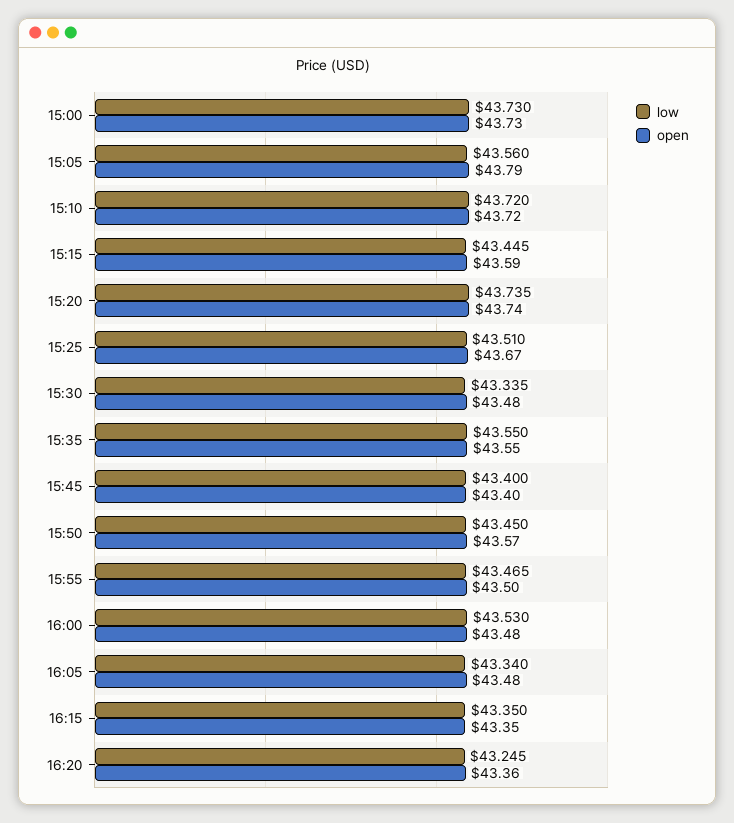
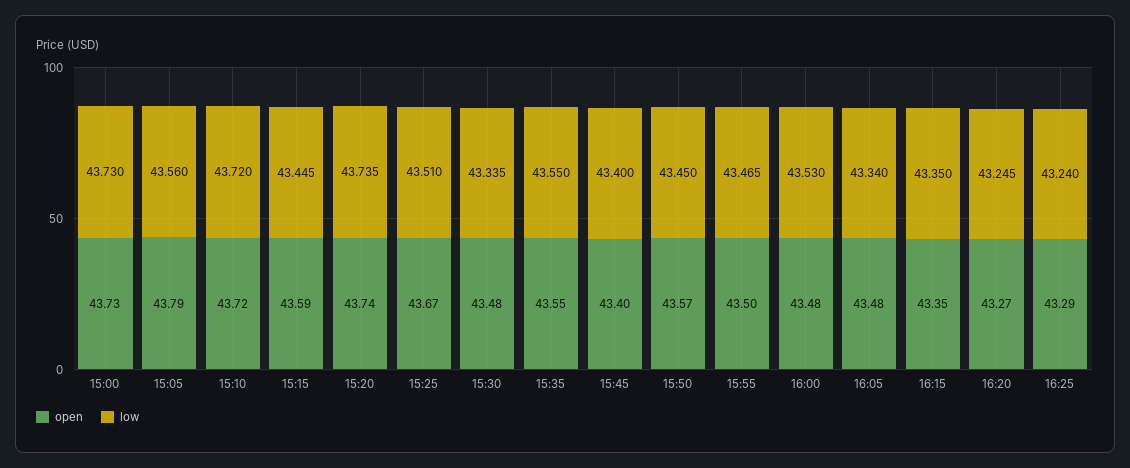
open, 16:20: 43.36 -> 43.27
open, 16:25: none -> 43.29
low, 16:25: none -> 43.24

